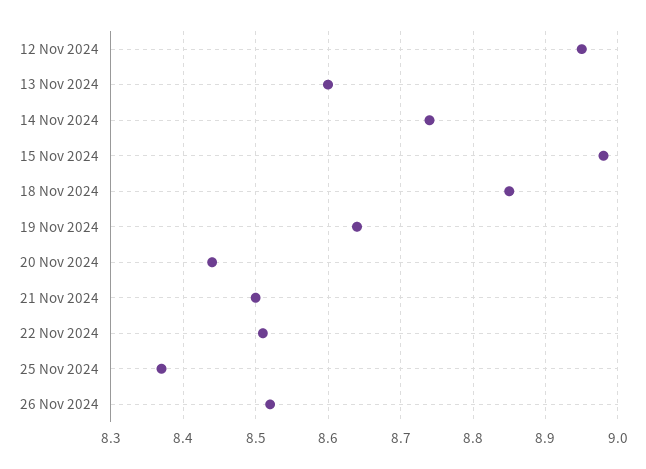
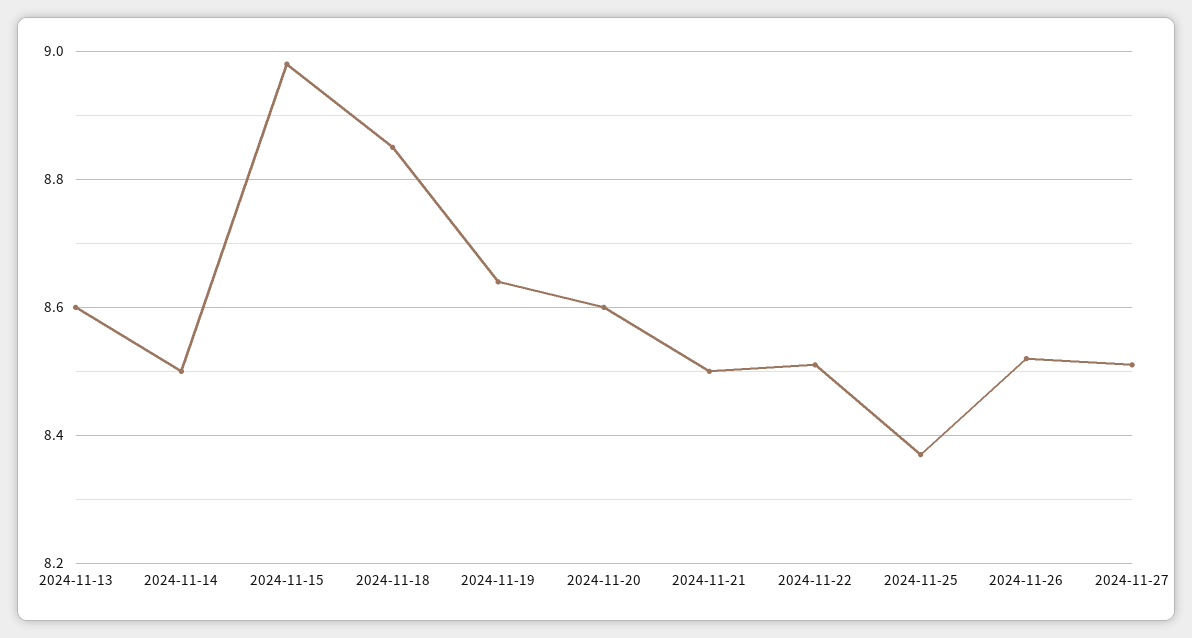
12 Nov 2024: 8.95 -> none
14 Nov 2024: 8.74 -> 8.5
20 Nov 2024: 8.44 -> 8.6
2024-11-27: none -> 8.5

